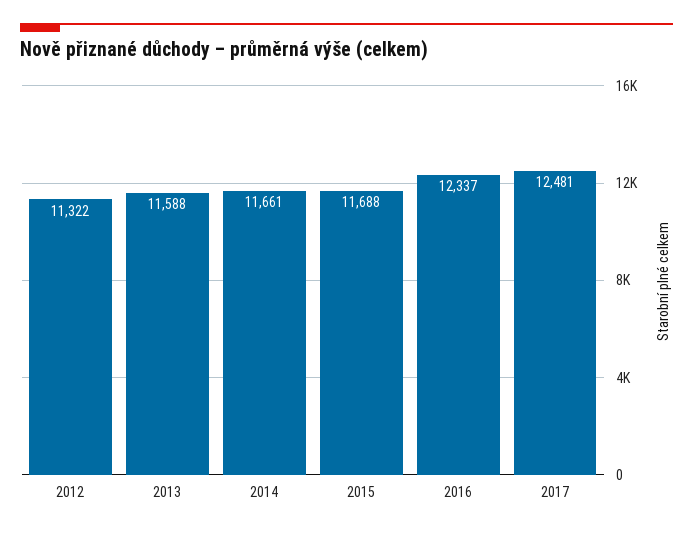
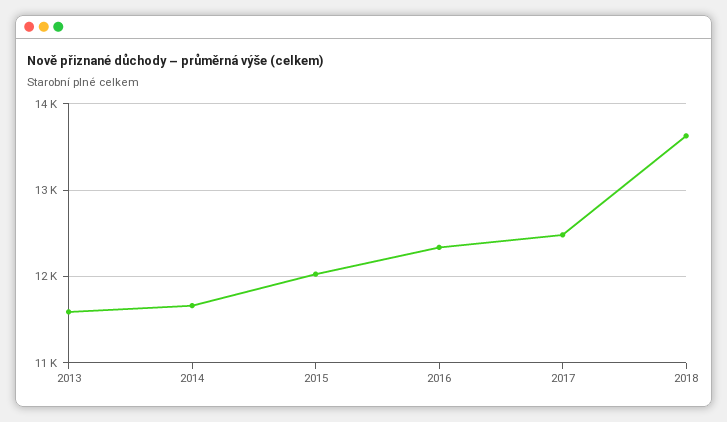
2012: 11322 -> none
2015: 11688 -> 12000
2018: none -> 13600

